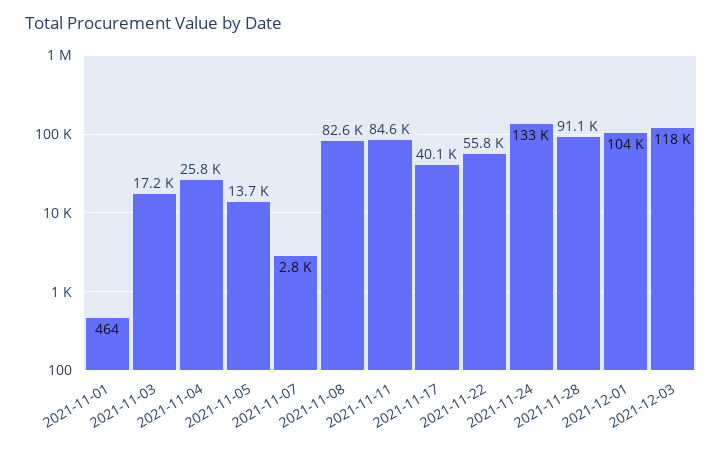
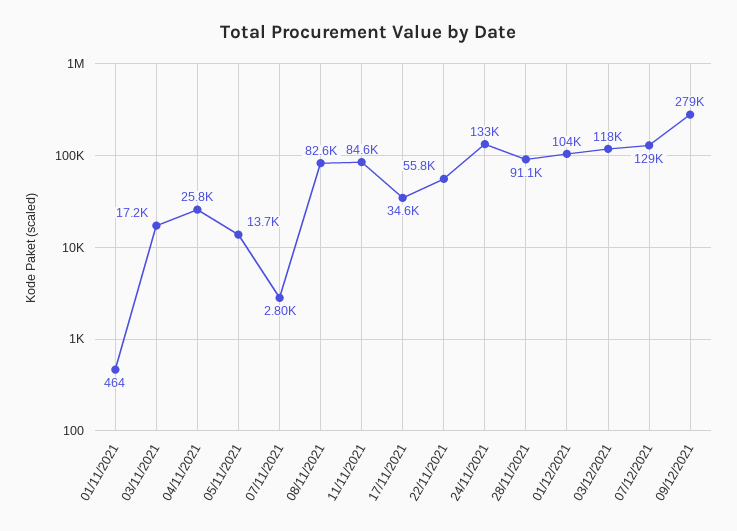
2021-11-17: 40100 -> 34600
07/12/2021: none -> 129000
09/12/2021: none -> 279000

